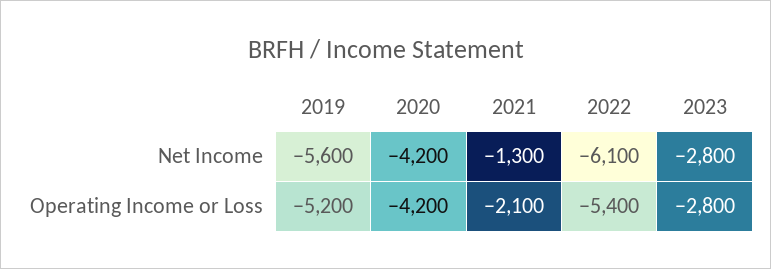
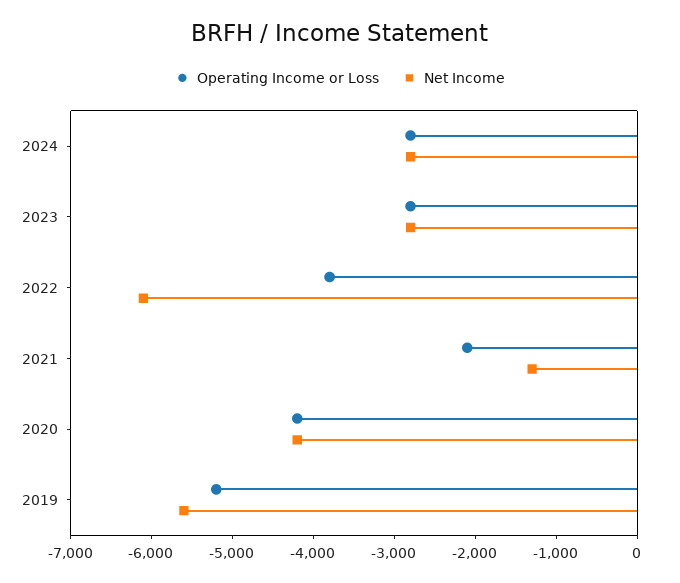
Operating Income or Loss, 2022: -5400 -> -3800
Operating Income or Loss, 2024: none -> -2800
Net Income, 2024: none -> -2800

